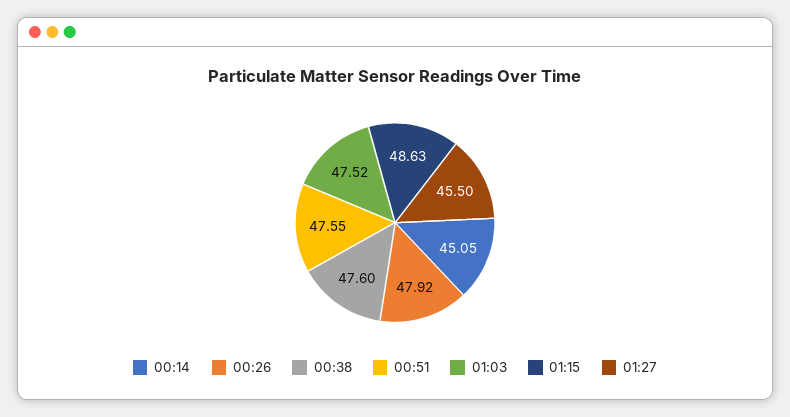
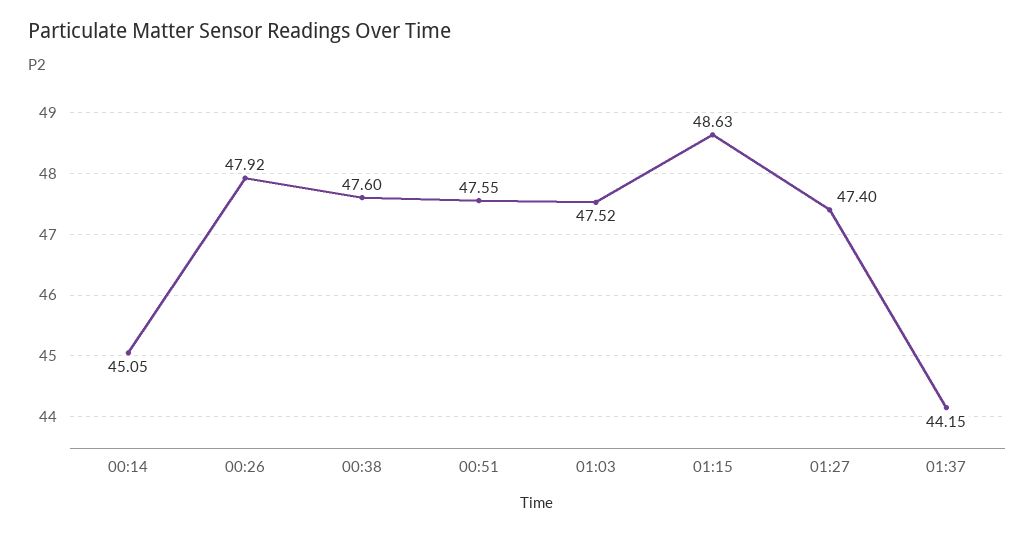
01:27: 45.5 -> 47.4
01:37: none -> 44.15

